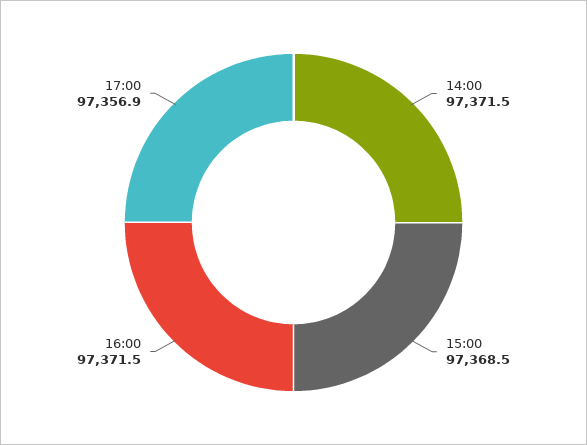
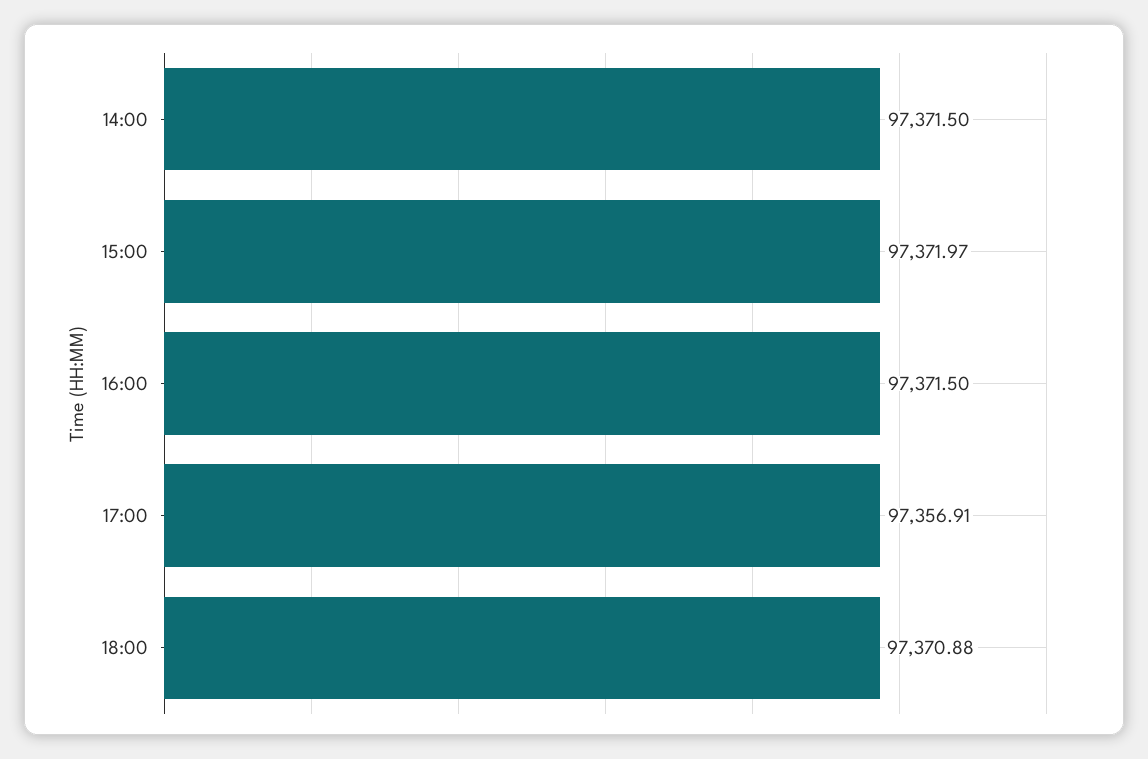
15:00: 97368.5 -> 97371.97
18:00: none -> 97370.88

